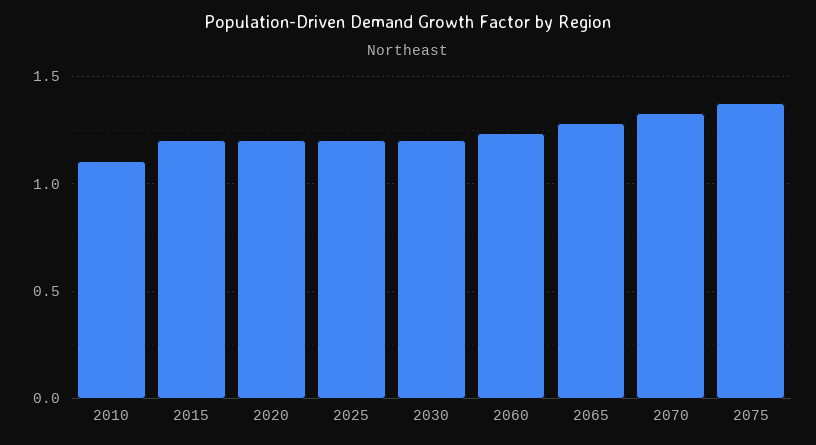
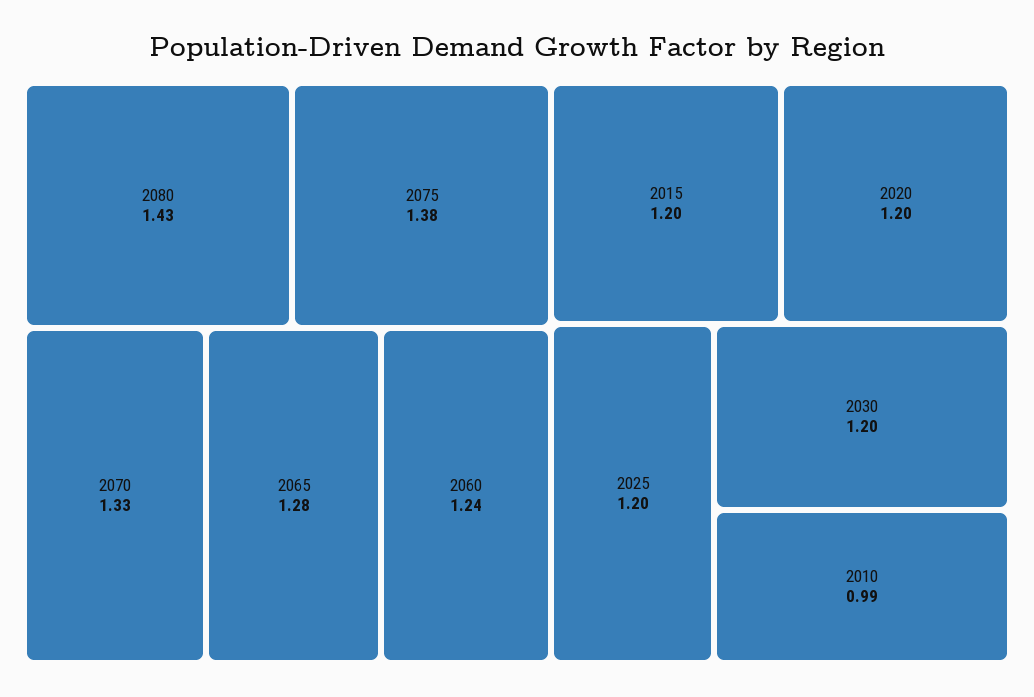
2010: 1.1 -> 0.99
2080: none -> 1.43

